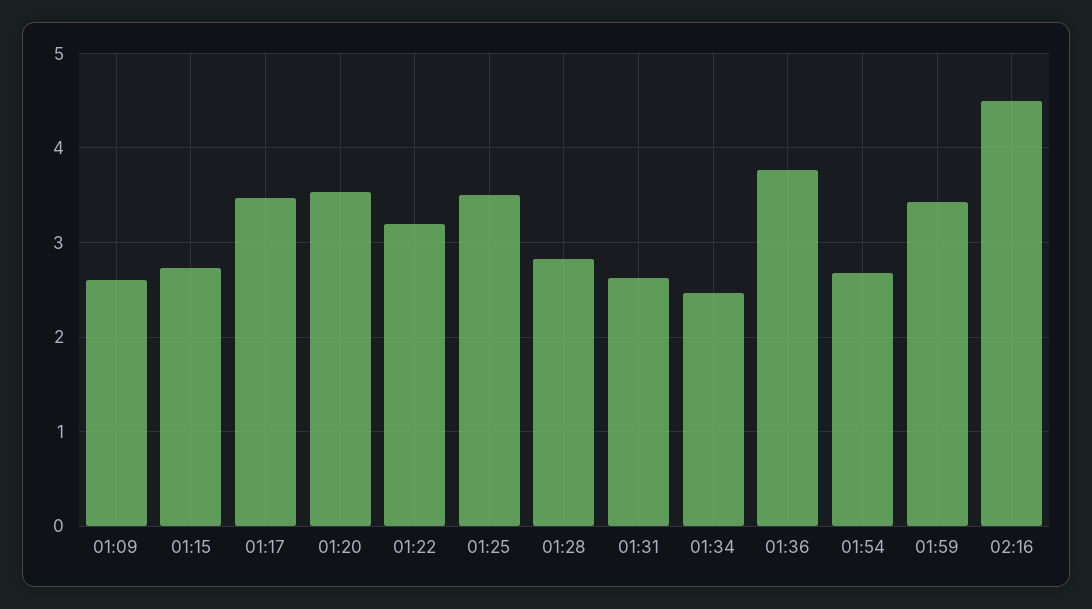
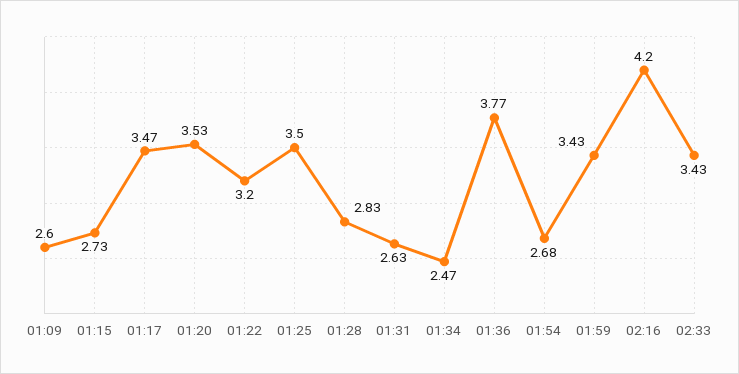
02:16: 4.5 -> 4.2
02:33: none -> 3.43

